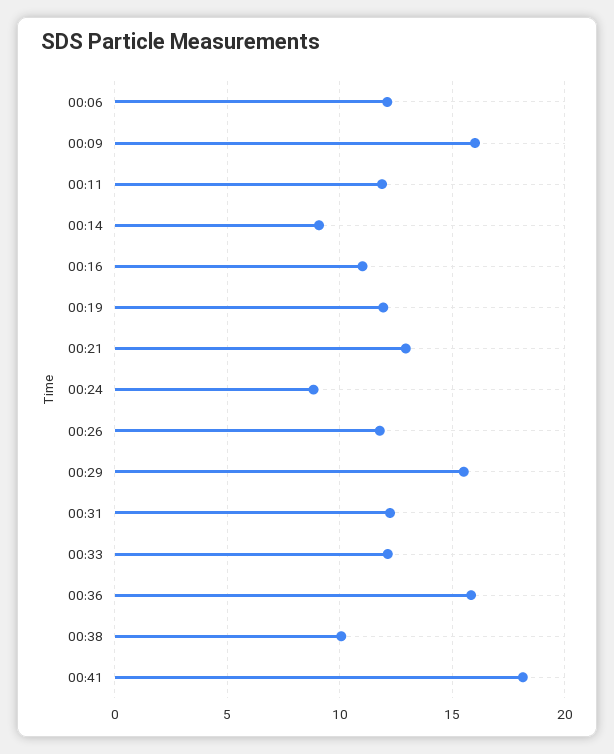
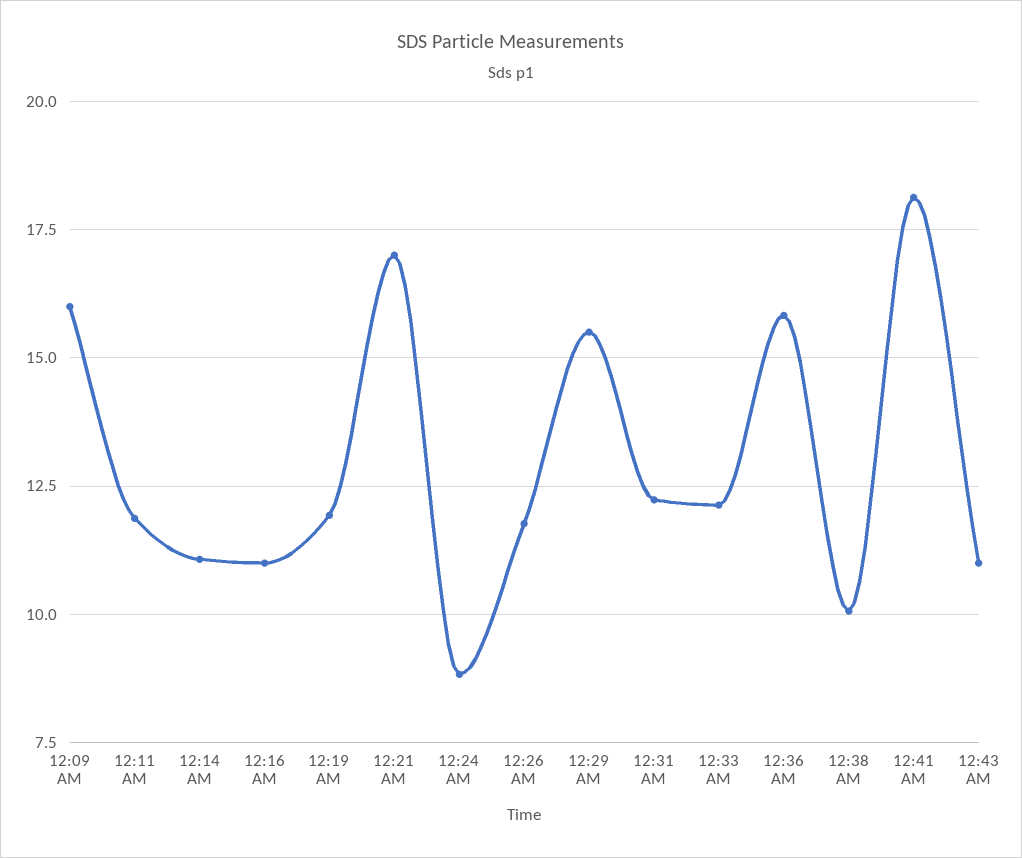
00:06: 12 -> none
00:14: 9 -> 11
00:21: 13 -> 17
12:43 AM: none -> 11

